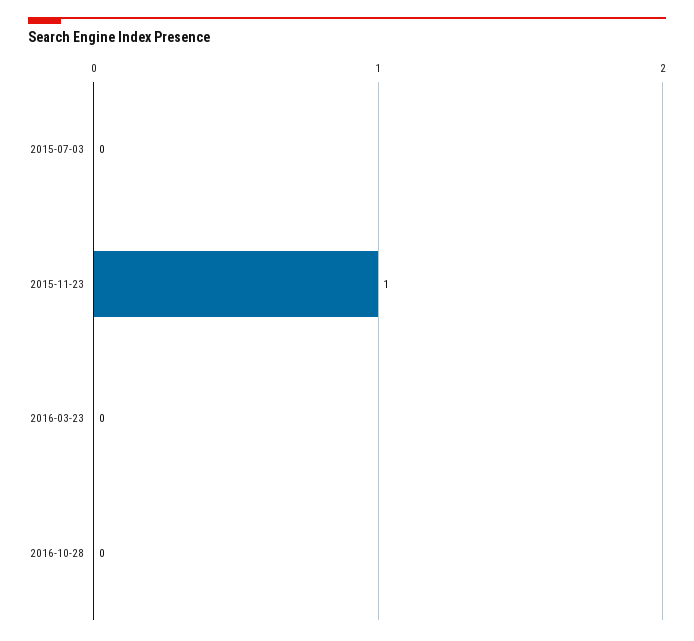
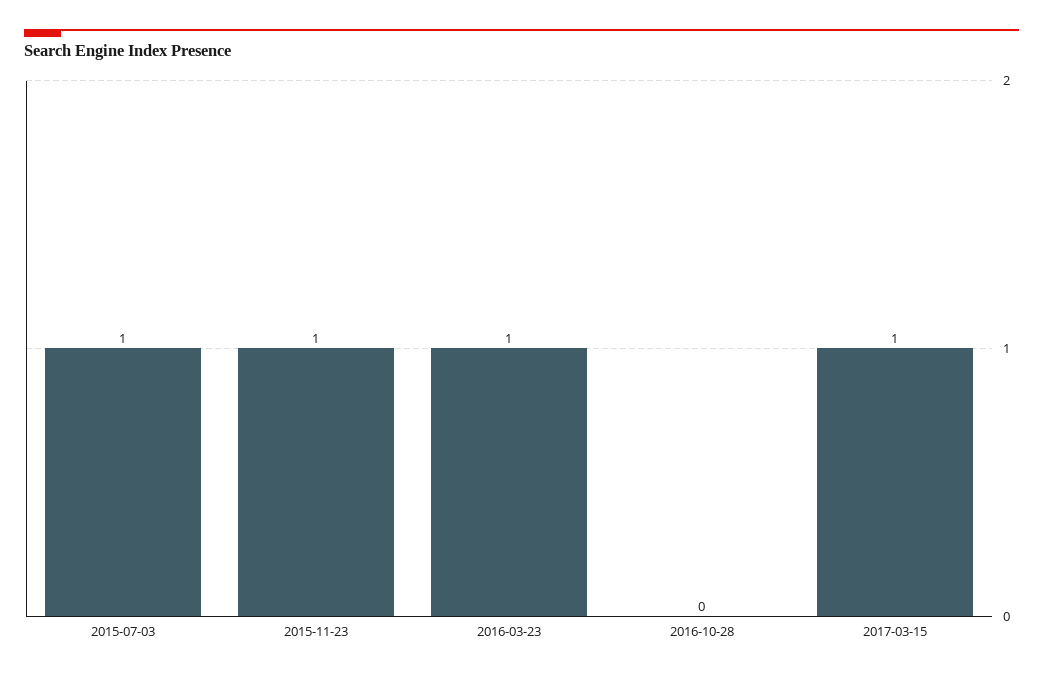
2015-07-03: 0 -> 1
2016-03-23: 0 -> 1
2017-03-15: none -> 1

